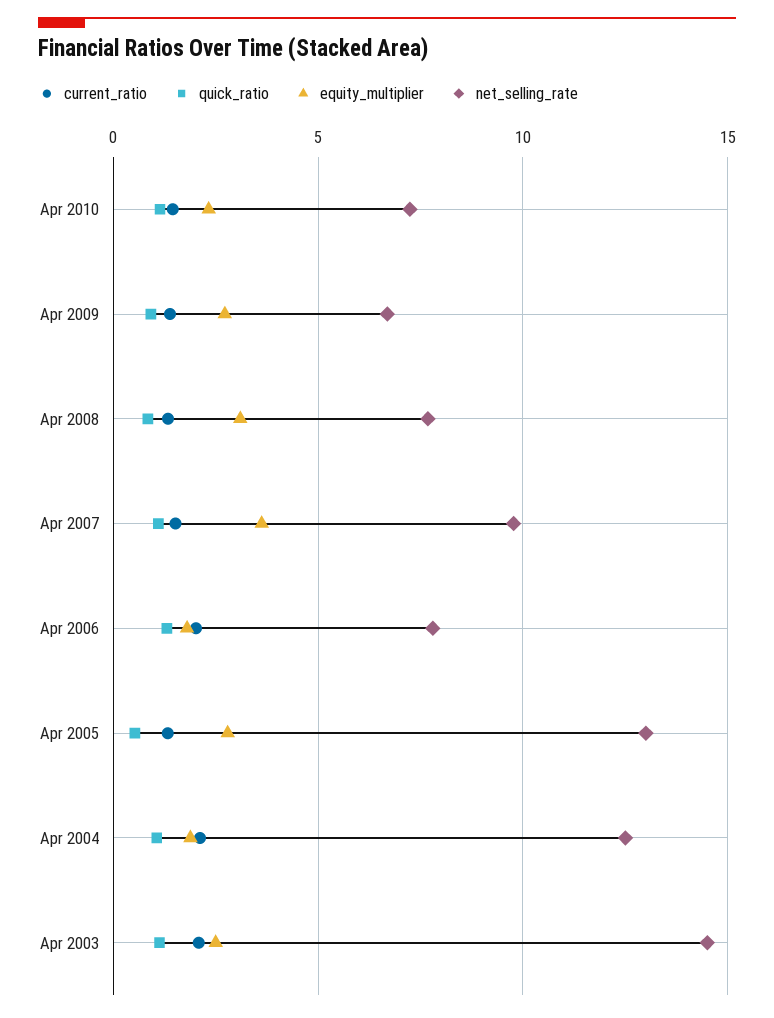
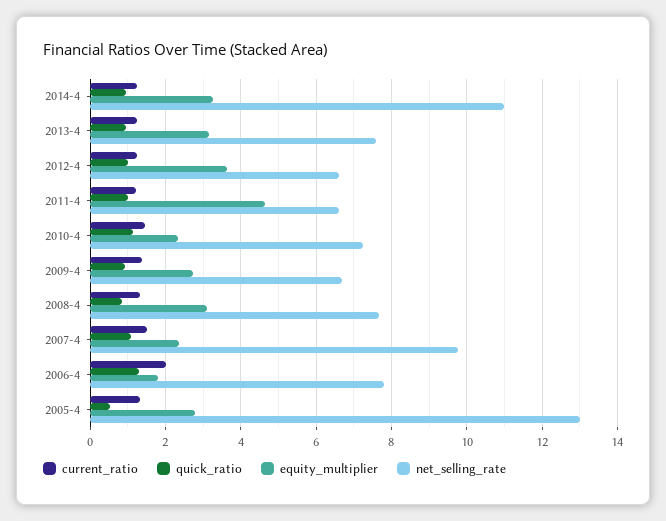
equity_multiplier, Apr 2007: 3.5 -> 2.4
current_ratio, Apr 2004: 2 -> none
quick_ratio, Apr 2004: 1 -> none
equity_multiplier, Apr 2004: 2 -> none
net_selling_rate, Apr 2004: 12.5 -> none
current_ratio, Apr 2003: 2 -> none
quick_ratio, Apr 2003: 1 -> none
equity_multiplier, Apr 2003: 2.5 -> none
net_selling_rate, Apr 2003: 14.5 -> none
current_ratio, 2014-4: none -> 1.2
quick_ratio, 2014-4: none -> 1
equity_multiplier, 2014-4: none -> 3.2
net_selling_rate, 2014-4: none -> 11
current_ratio, 2013-4: none -> 1.2
quick_ratio, 2013-4: none -> 1
equity_multiplier, 2013-4: none -> 3.2
net_selling_rate, 2013-4: none -> 7.6
current_ratio, 2012-4: none -> 1.2
quick_ratio, 2012-4: none -> 1
equity_multiplier, 2012-4: none -> 3.6
net_selling_rate, 2012-4: none -> 6.6
current_ratio, 2011-4: none -> 1.2
quick_ratio, 2011-4: none -> 1
equity_multiplier, 2011-4: none -> 4.6
net_selling_rate, 2011-4: none -> 6.6

